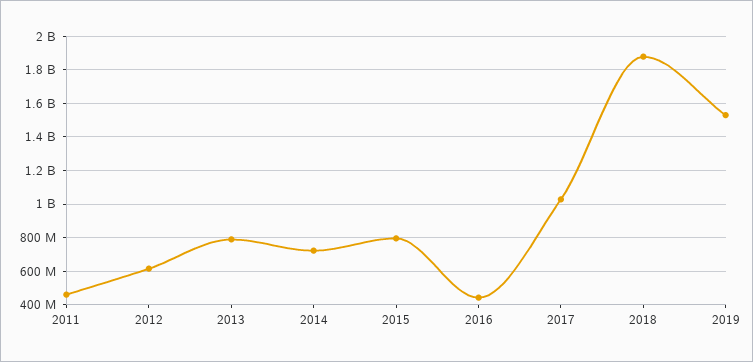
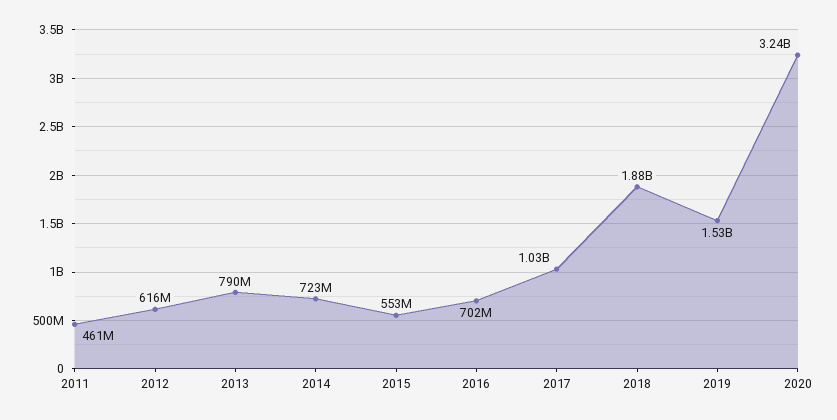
2015: 800000000 -> 553000000
2016: 450000000 -> 702000000
2020: none -> 3240000000

